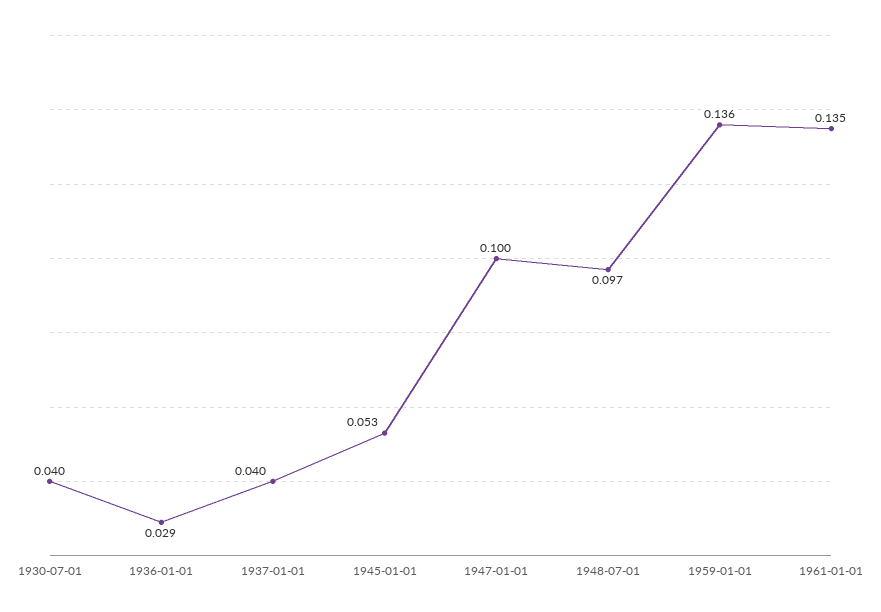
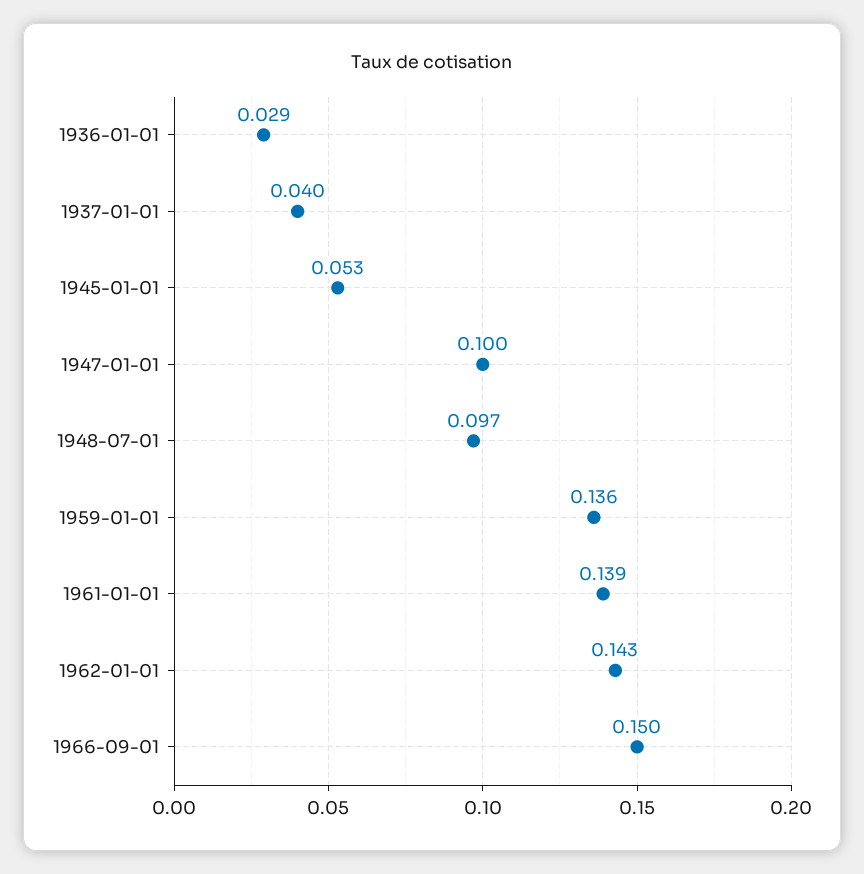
1930-07-01: 0.04 -> none
1961-01-01: 0.135 -> 0.139
1962-01-01: none -> 0.143
1966-09-01: none -> 0.15

